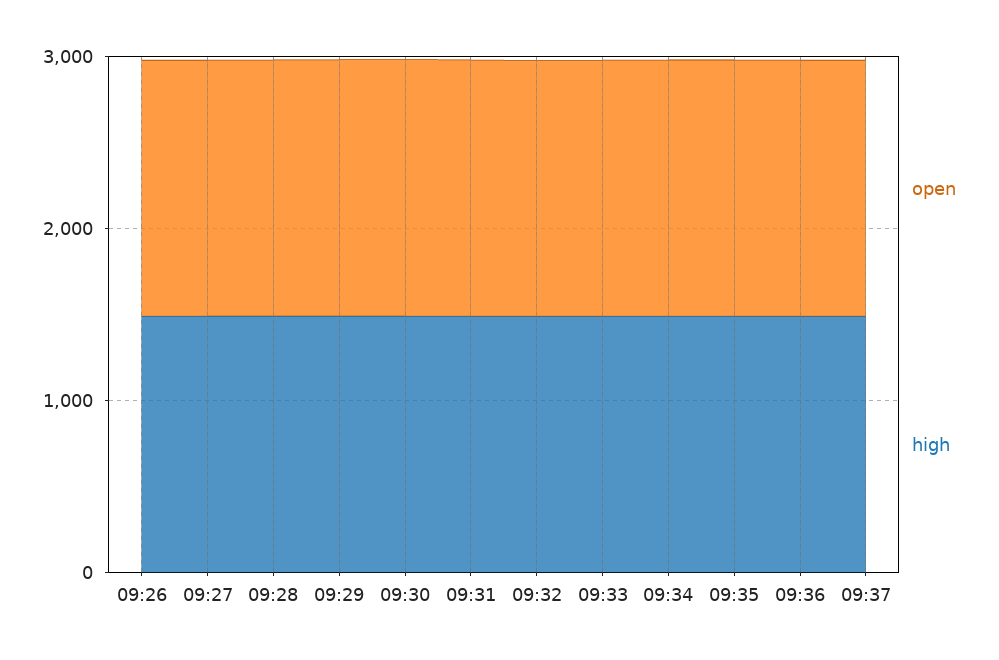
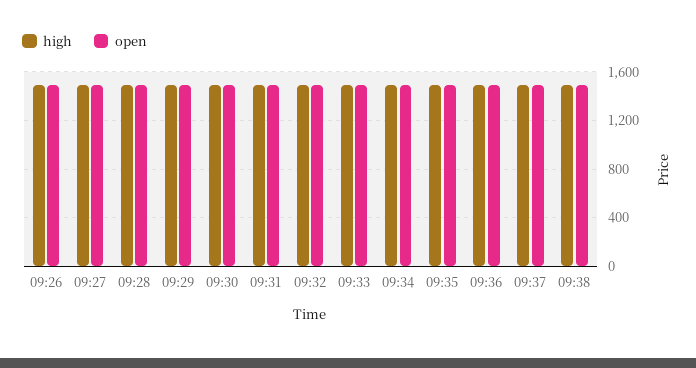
high, 09:38: none -> 1500
open, 09:38: none -> 1500

